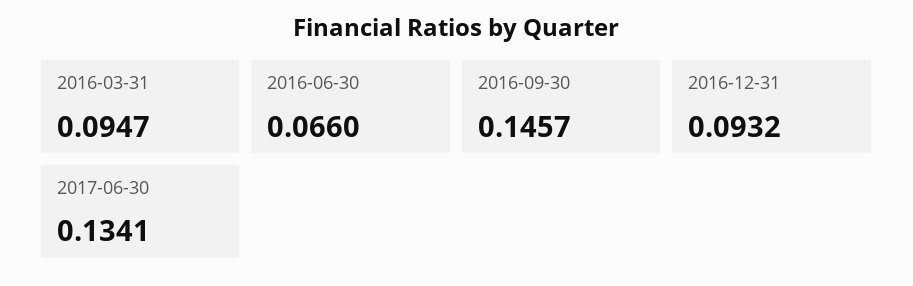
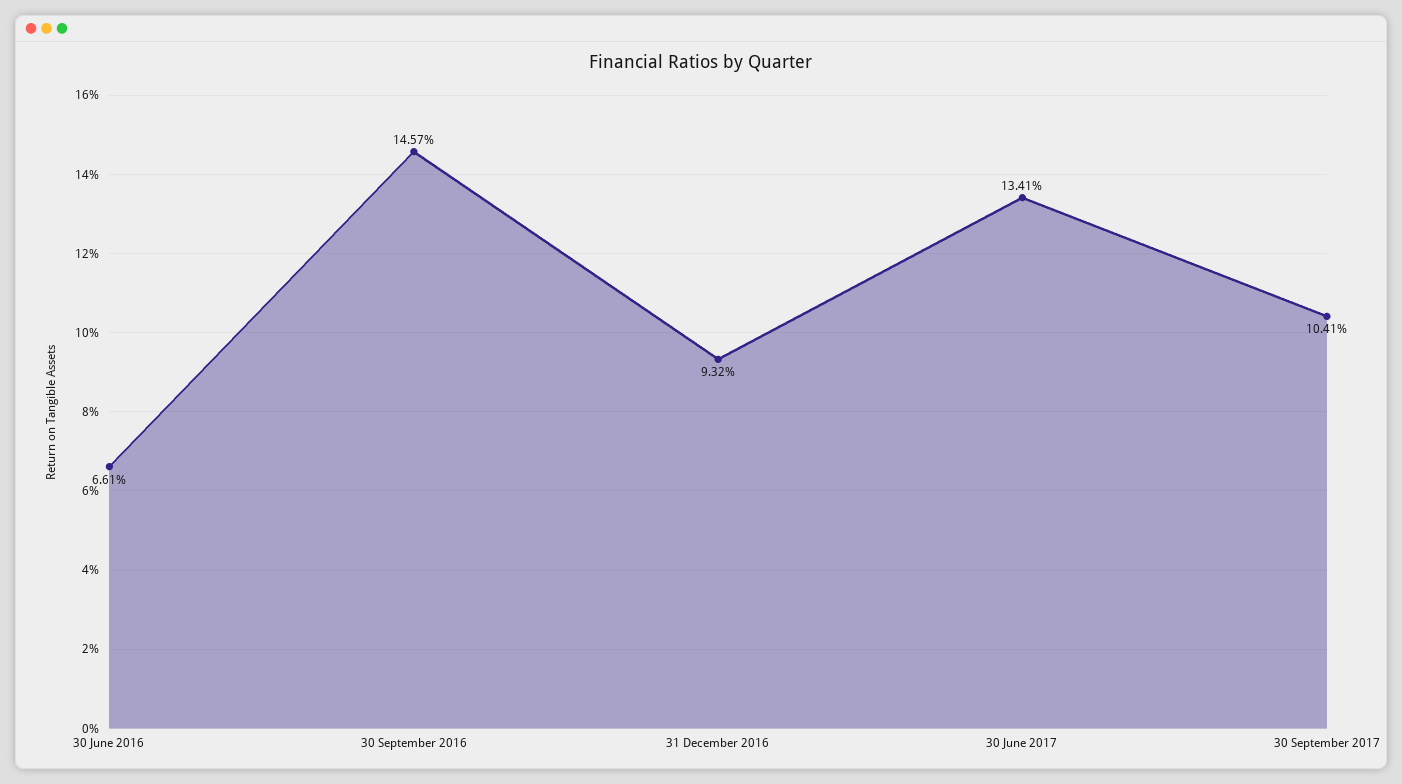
2016-03-31: 0.0947 -> none
2016-06-30: 0.066 -> 0.0661
30 September 2017: none -> 0.1041

